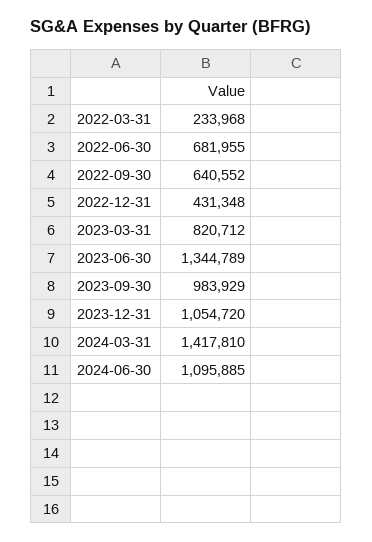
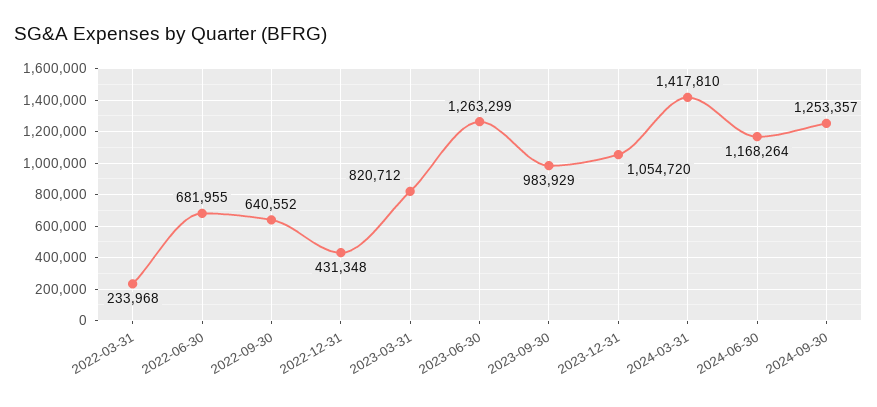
2023-06-30: 1344789 -> 1263299
2024-06-30: 1095885 -> 1168264
2024-09-30: none -> 1253357

